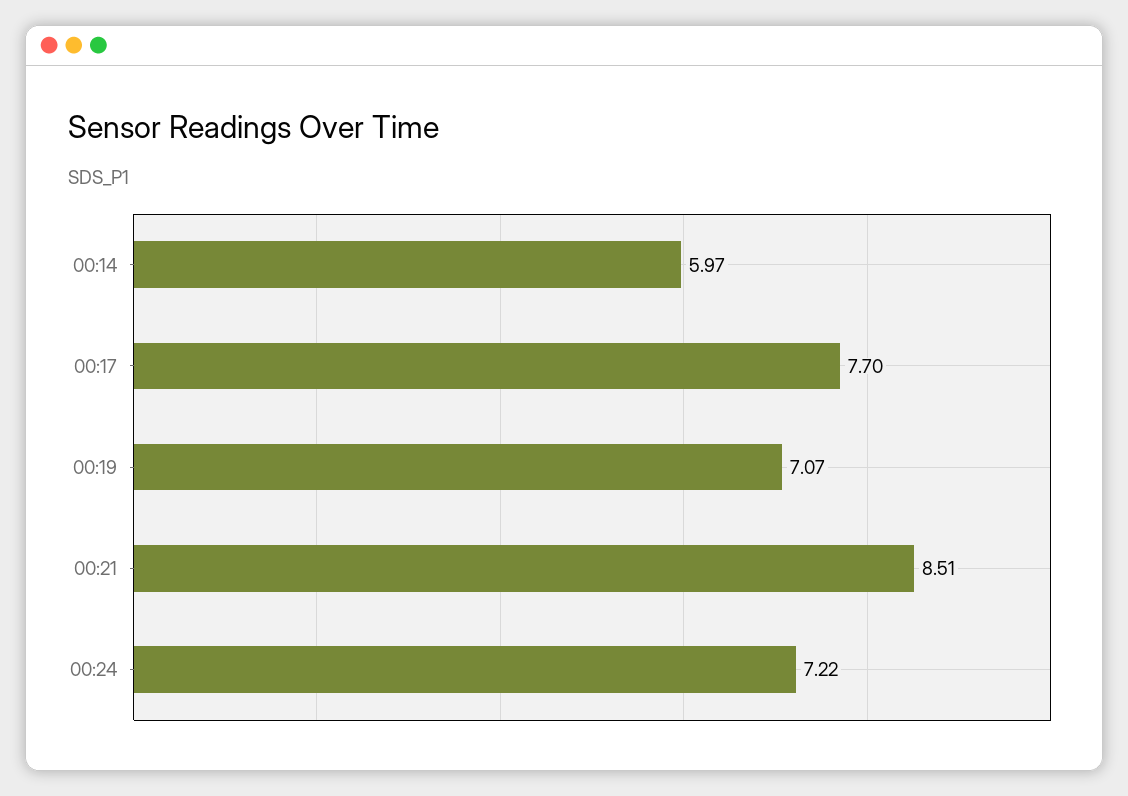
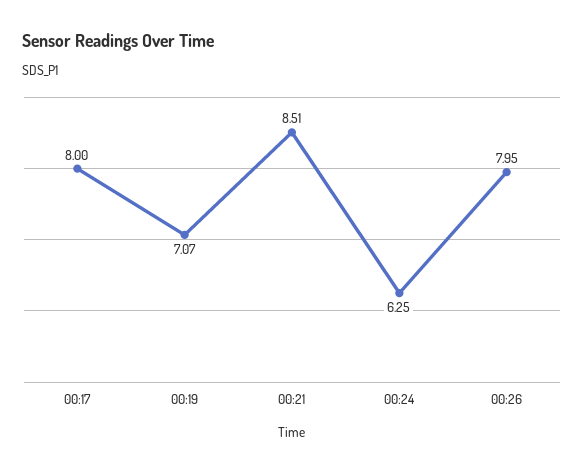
00:14: 5.97 -> none
00:17: 7.7 -> 8
00:24: 7.22 -> 6.25
00:26: none -> 7.95

